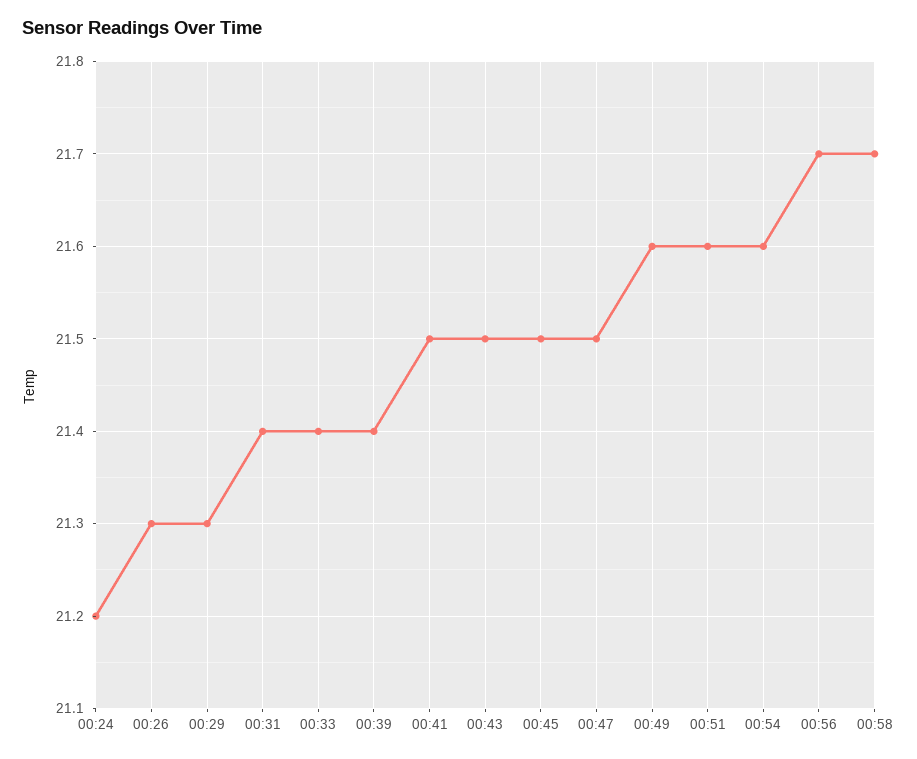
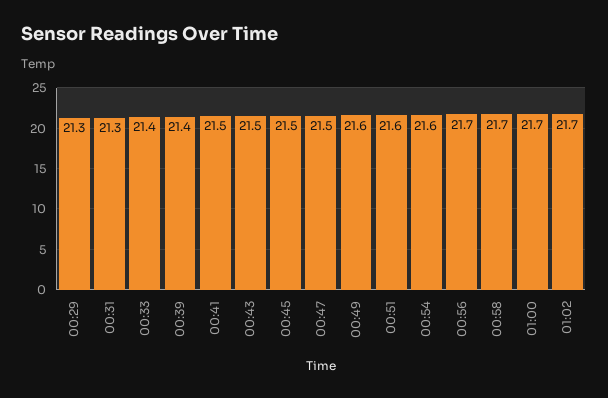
00:24: 21.2 -> none
00:26: 21.3 -> none
00:31: 21.4 -> 21.3
01:00: none -> 21.7
01:02: none -> 21.7

